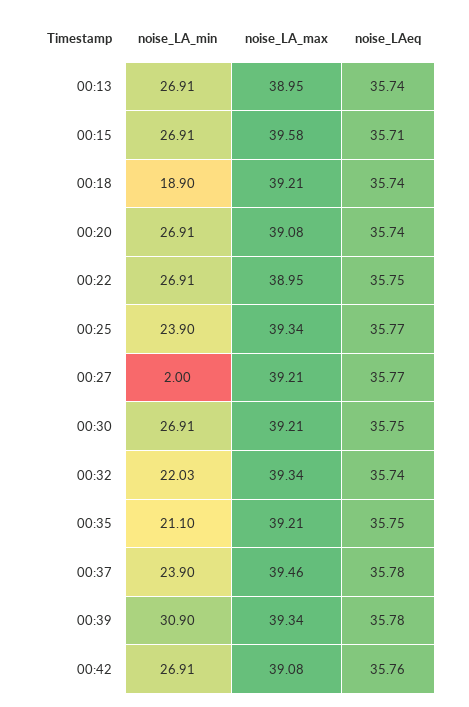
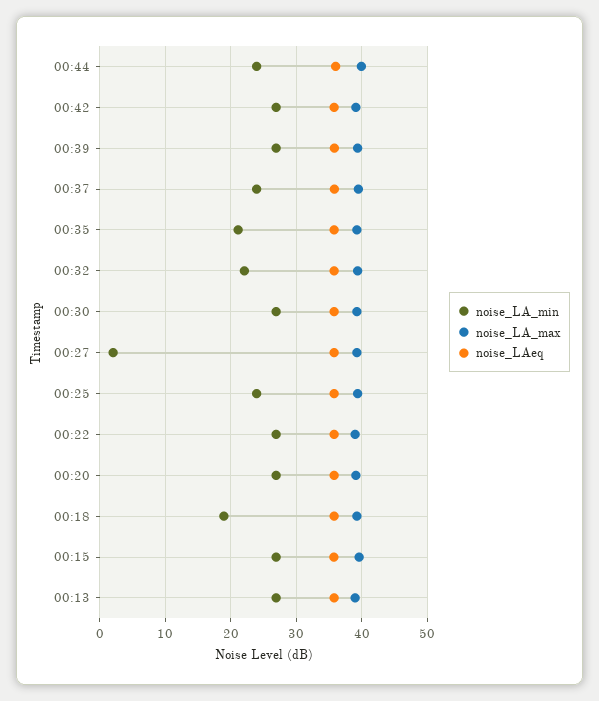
noise_LA_min, 00:39: 30.9 -> 27
noise_LA_min, 00:44: none -> 24
noise_LA_max, 00:44: none -> 40
noise_LAeq, 00:44: none -> 36

